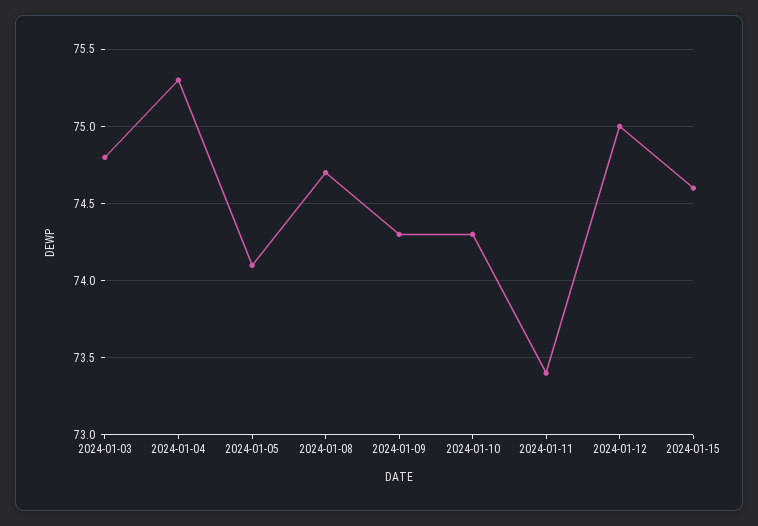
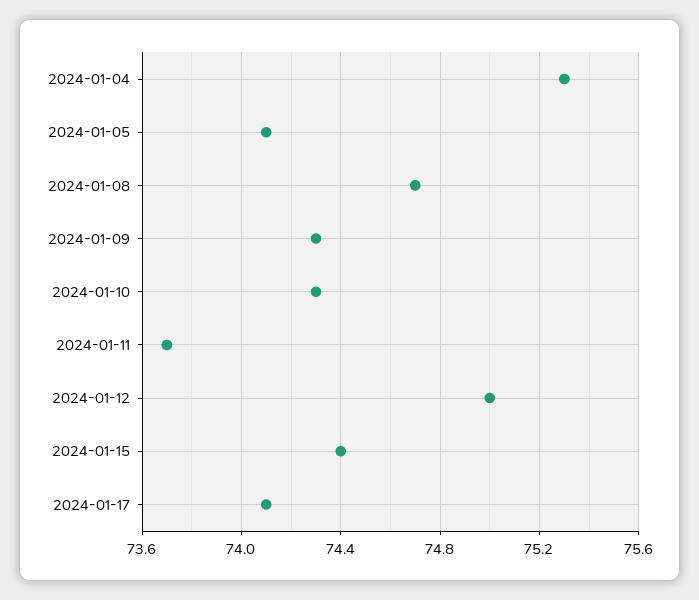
2024-01-03: 74.8 -> none
2024-01-11: 73.4 -> 73.7
2024-01-15: 74.6 -> 74.4
2024-01-17: none -> 74.1

